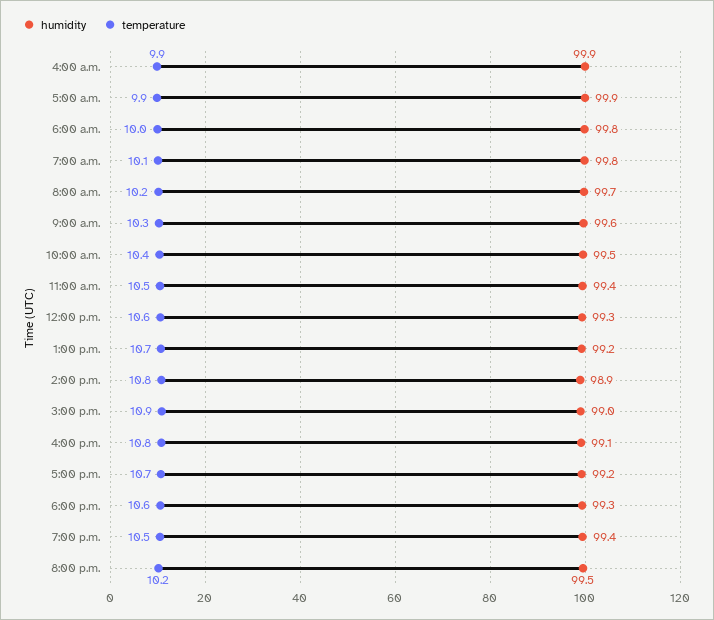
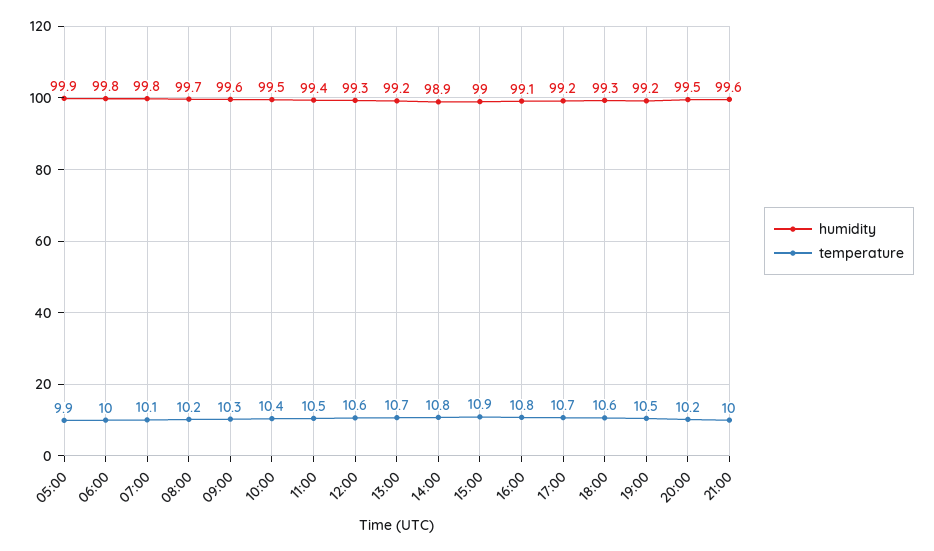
humidity, 4:00 a.m.: 99.9 -> none
temperature, 4:00 a.m.: 9.9 -> none
humidity, 7:00 p.m.: 99.4 -> 99.2
humidity, 21:00: none -> 99.6
temperature, 21:00: none -> 10

